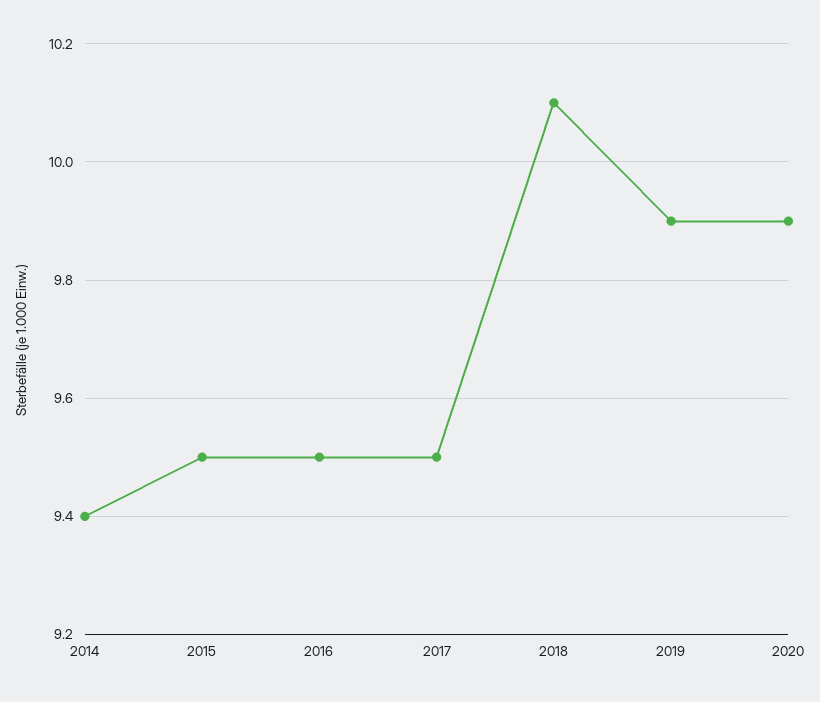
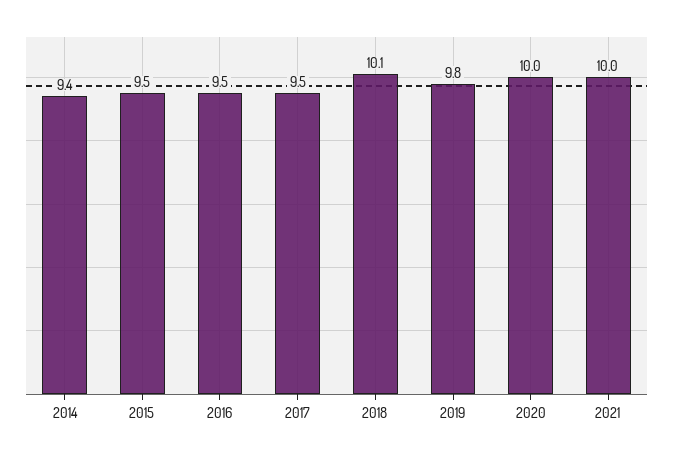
2019: 9.9 -> 9.8
2020: 9.9 -> 10
2021: none -> 10

